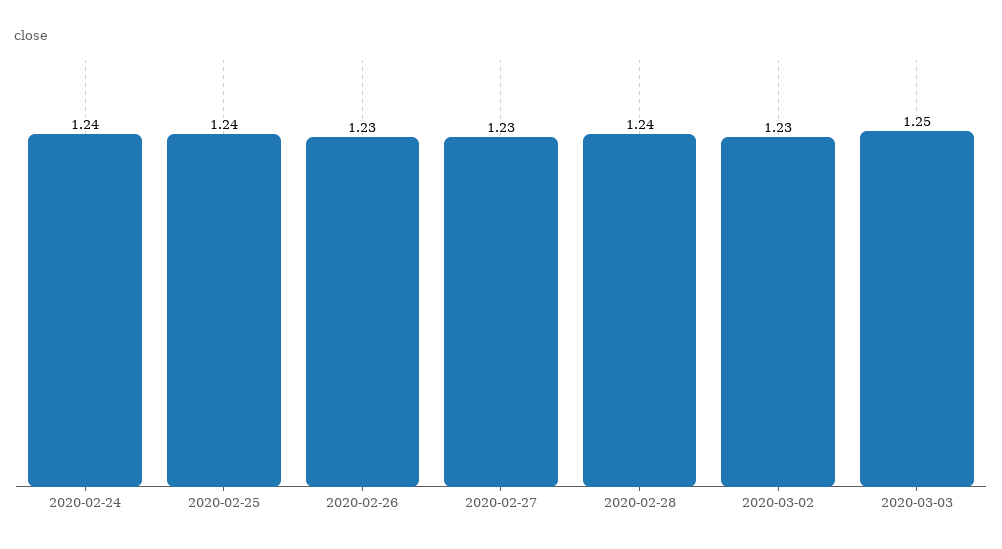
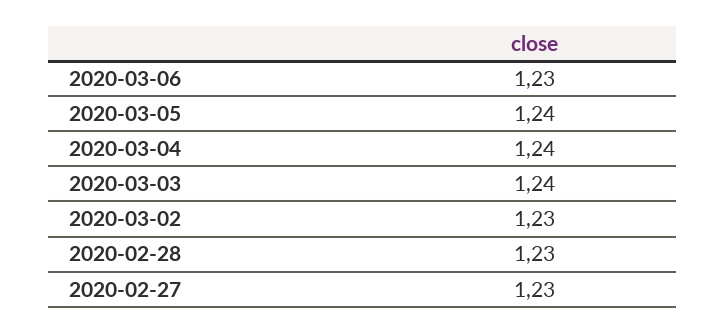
2020-02-24: 1.24 -> none
2020-02-25: 1.24 -> none
2020-02-26: 1.23 -> none
2020-02-28: 1.24 -> 1.23
2020-03-03: 1.25 -> 1.24
2020-03-06: none -> 1.23
2020-03-05: none -> 1.24
2020-03-04: none -> 1.24

